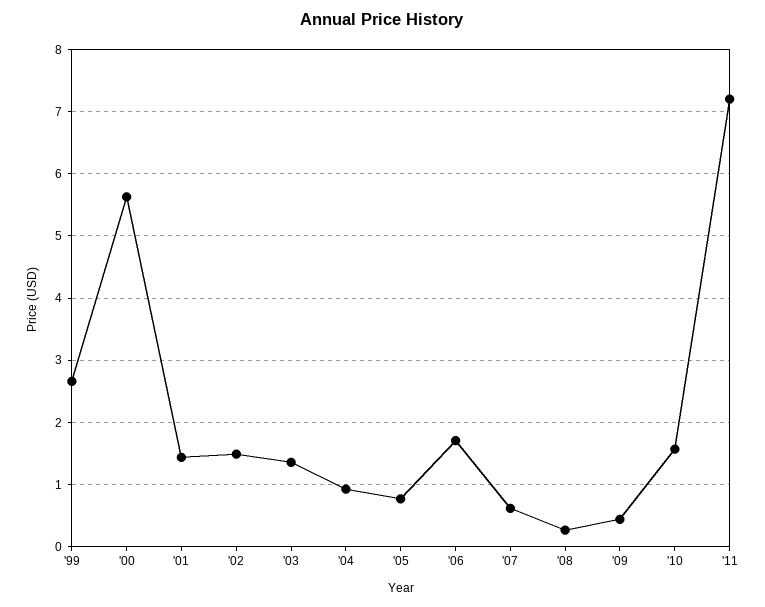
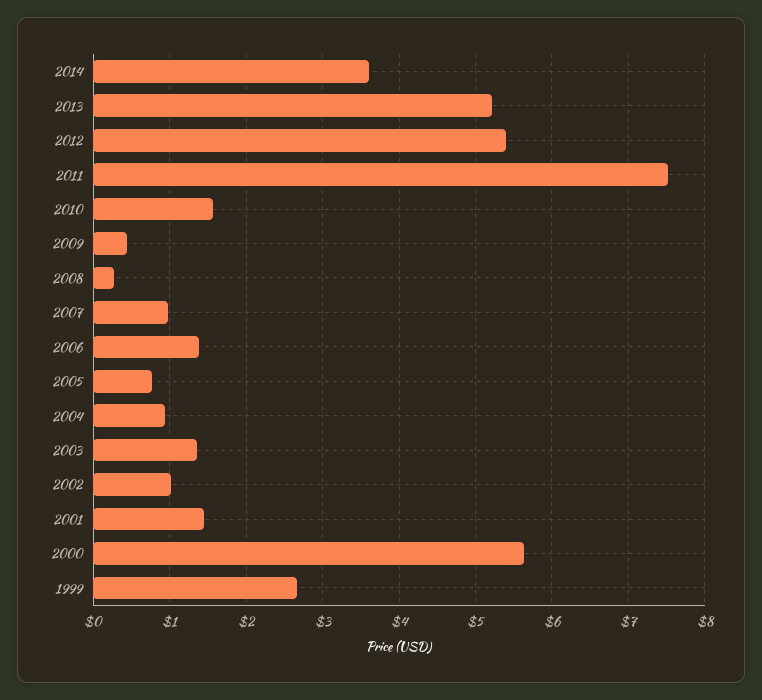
'02: 1.5 -> 1
'06: 1.7 -> 1.4
'07: 0.6 -> 1
'11: 7.2 -> 7.5
2014: none -> 3.6
2013: none -> 5.2
2012: none -> 5.4

